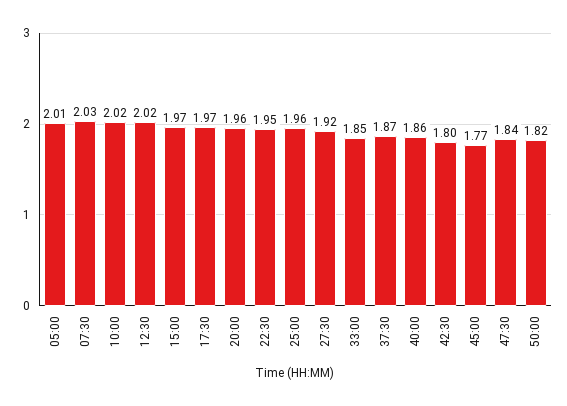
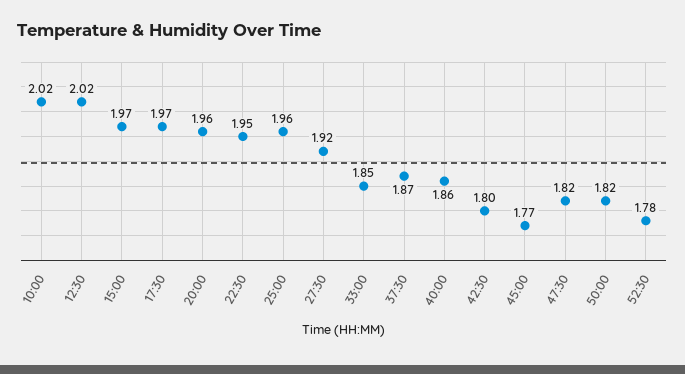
05:00: 2.01 -> none
07:30: 2.03 -> none
47:30: 1.84 -> 1.82
52:30: none -> 1.78

